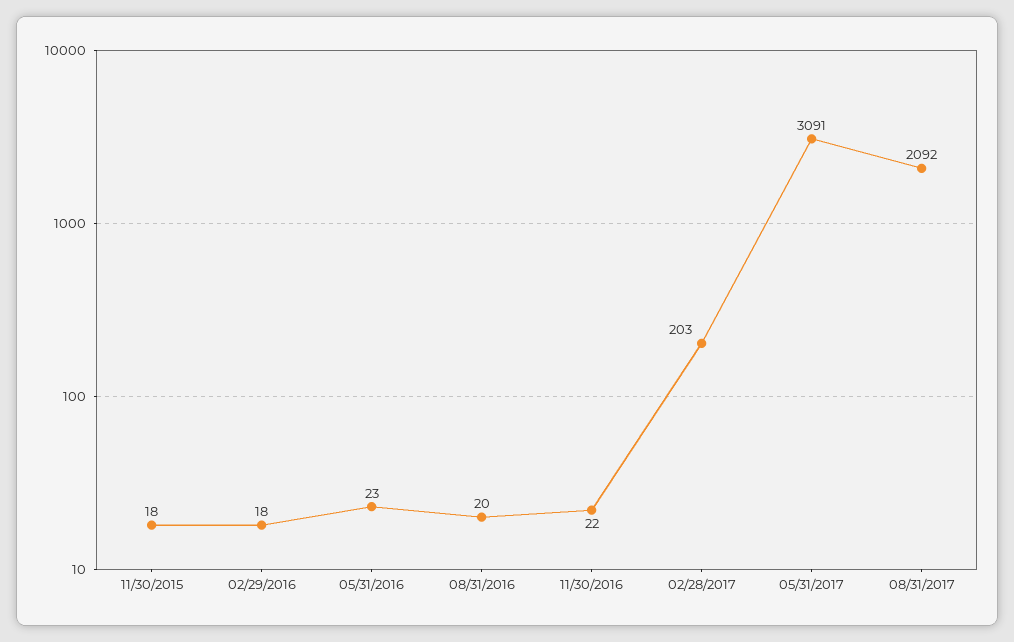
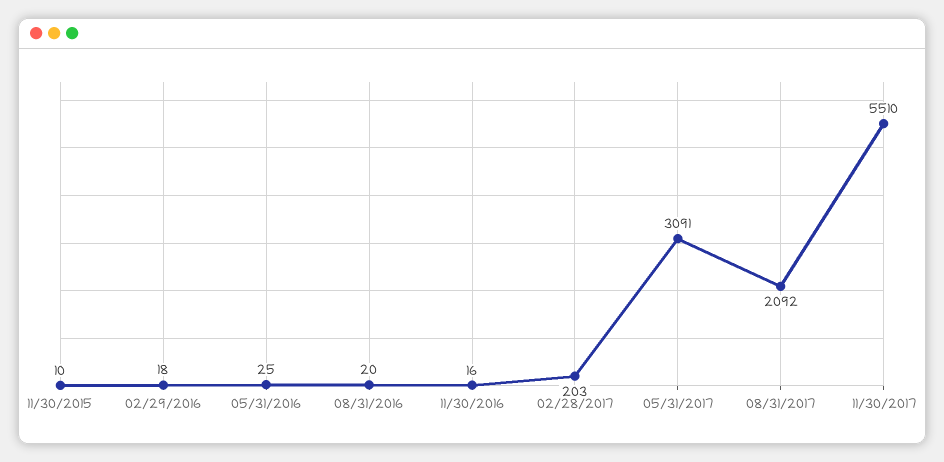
11/30/2015: 18 -> 10
05/31/2016: 23 -> 25
11/30/2016: 22 -> 16
11/30/2017: none -> 5510

